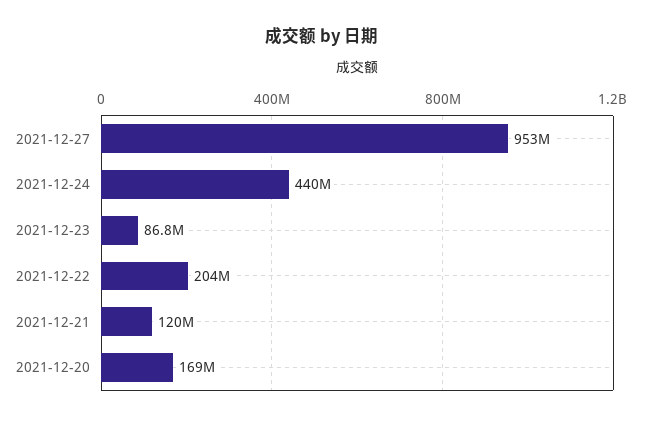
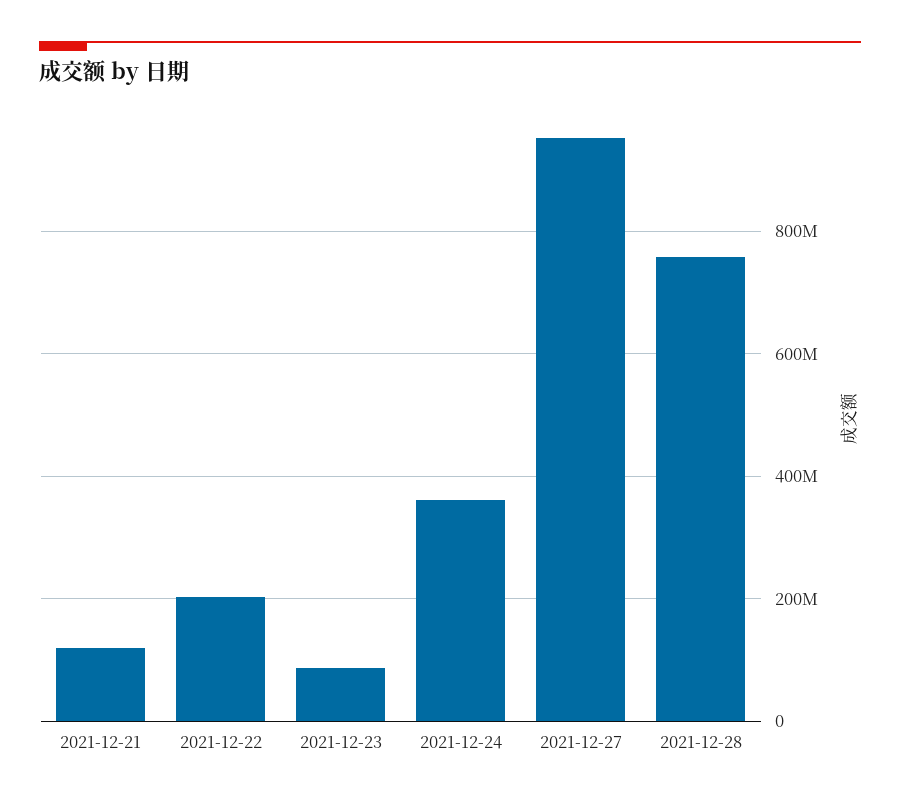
2021-12-24: 440000000 -> 360000000
2021-12-20: 169000000 -> none
2021-12-28: none -> 760000000

